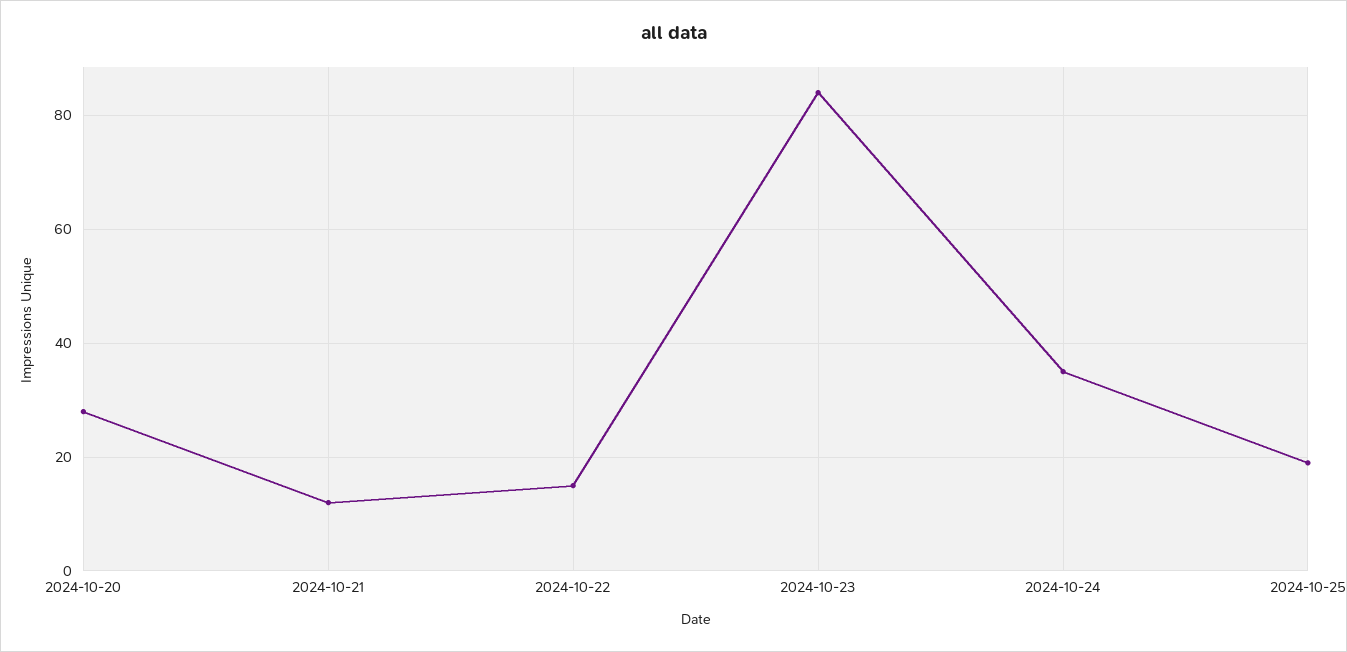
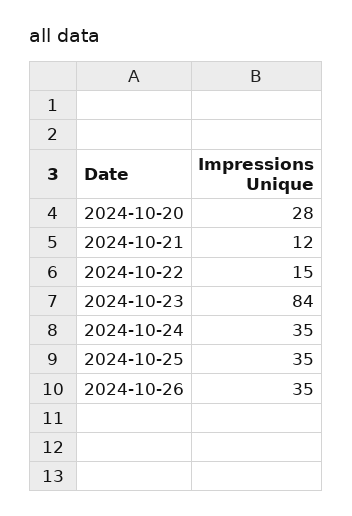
2024-10-25: 20 -> 35
2024-10-26: none -> 35

